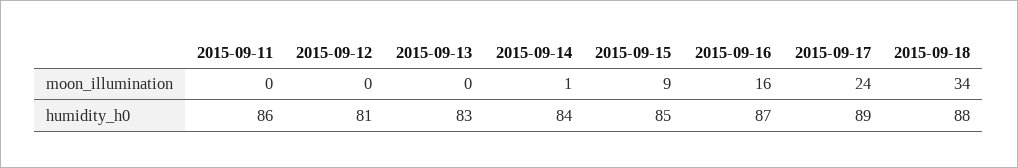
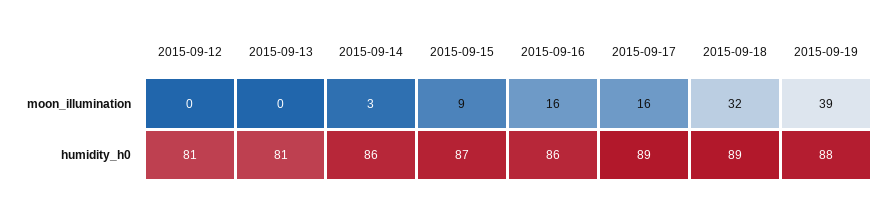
2015-09-11, moon_illumination: 0 -> none
2015-09-14, moon_illumination: 1 -> 3
2015-09-17, moon_illumination: 24 -> 16
2015-09-18, moon_illumination: 34 -> 32
2015-09-11, humidity_h0: 86 -> none
2015-09-13, humidity_h0: 83 -> 81
2015-09-14, humidity_h0: 84 -> 86
2015-09-15, humidity_h0: 85 -> 87
2015-09-16, humidity_h0: 87 -> 86
2015-09-18, humidity_h0: 88 -> 89
2015-09-19, moon_illumination: none -> 39
2015-09-19, humidity_h0: none -> 88

